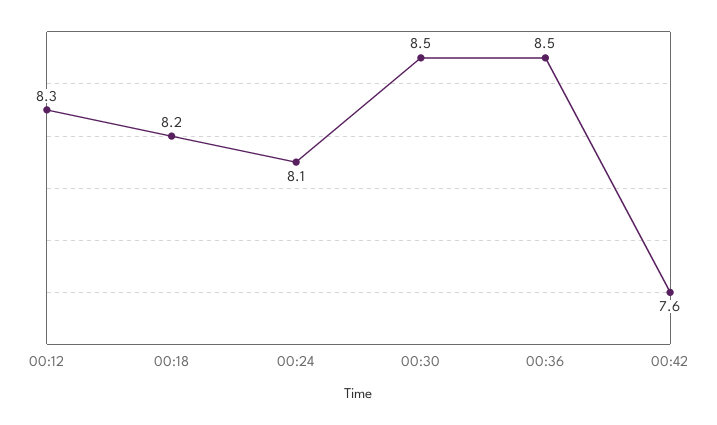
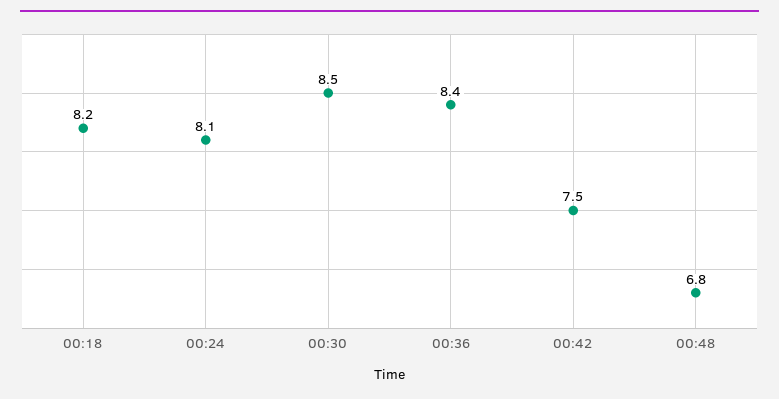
00:12: 8.3 -> none
00:36: 8.5 -> 8.4
00:42: 7.6 -> 7.5
00:48: none -> 6.8

